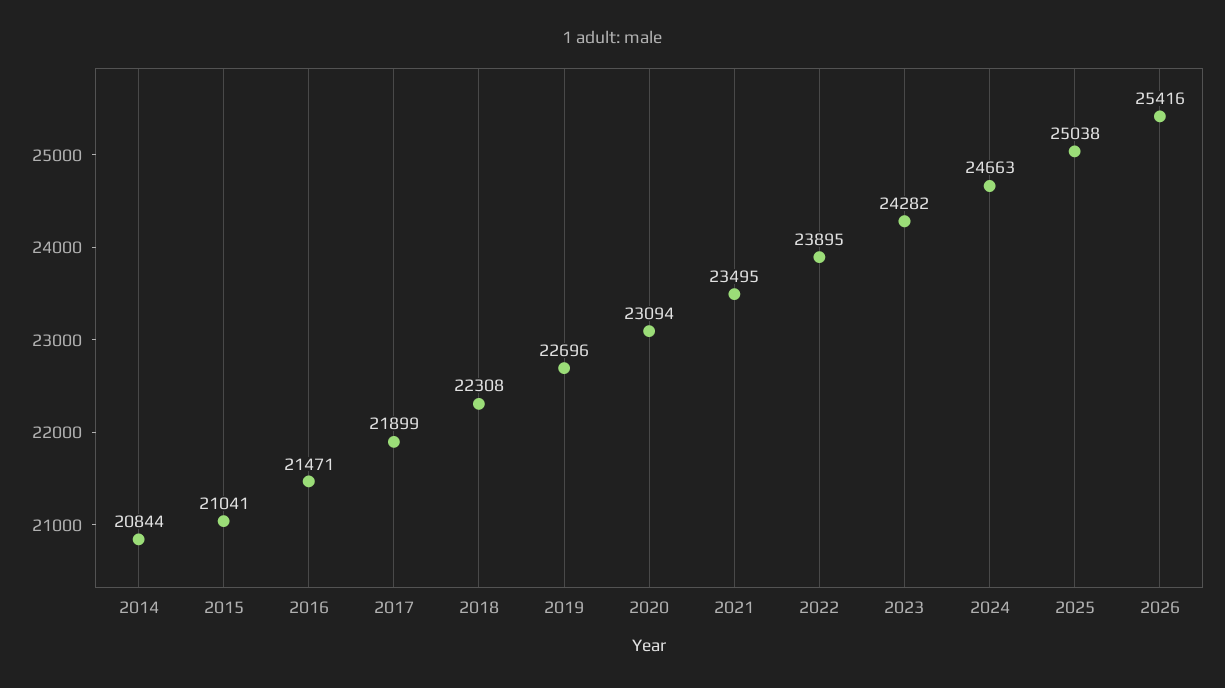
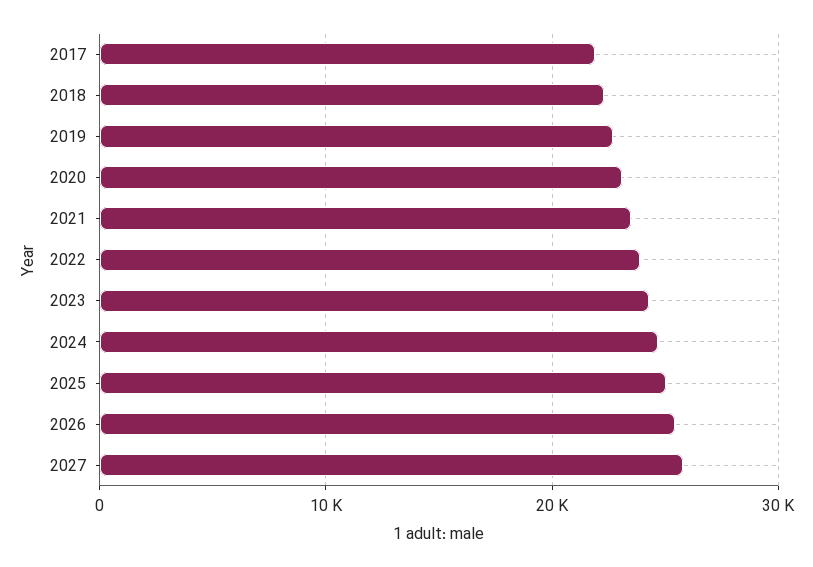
2014: 20844 -> none
2015: 21041 -> none
2016: 21471 -> none
2027: none -> 26000

